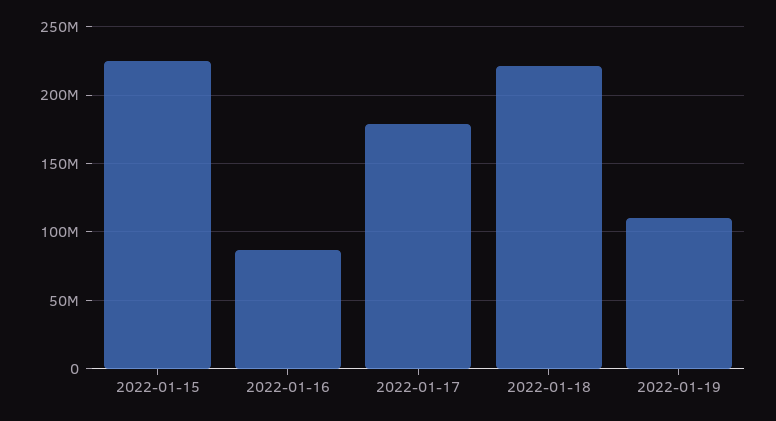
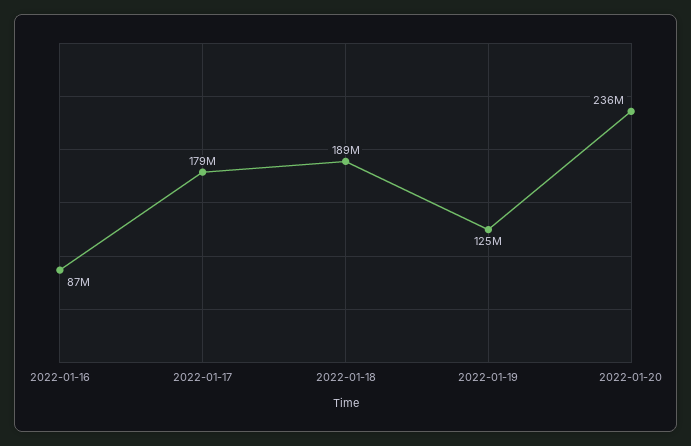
2022-01-15: 225000000 -> none
2022-01-18: 220000000 -> 189000000
2022-01-19: 110000000 -> 125000000
2022-01-20: none -> 236000000

